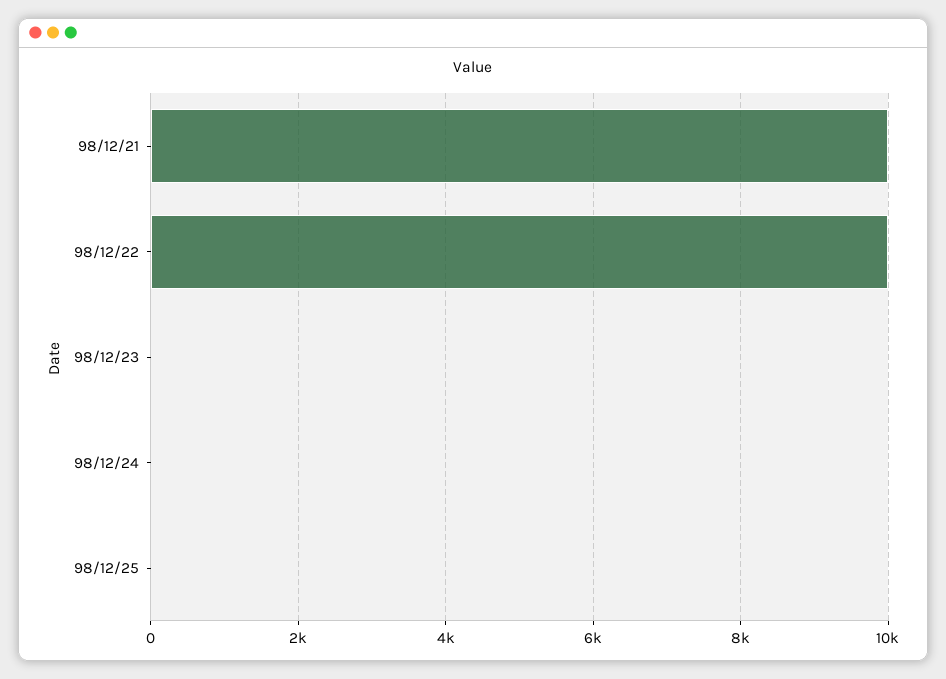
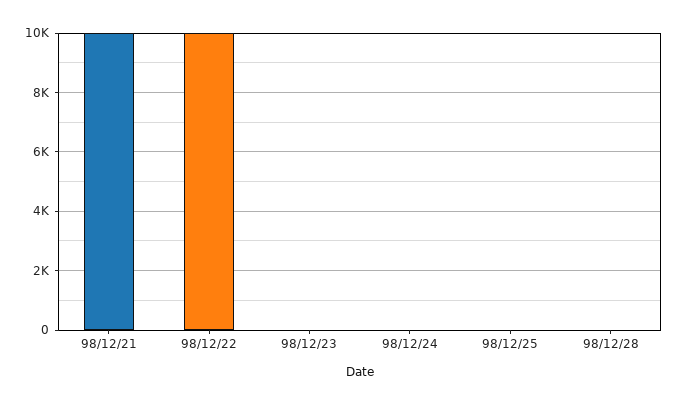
98/12/28: none -> 0

